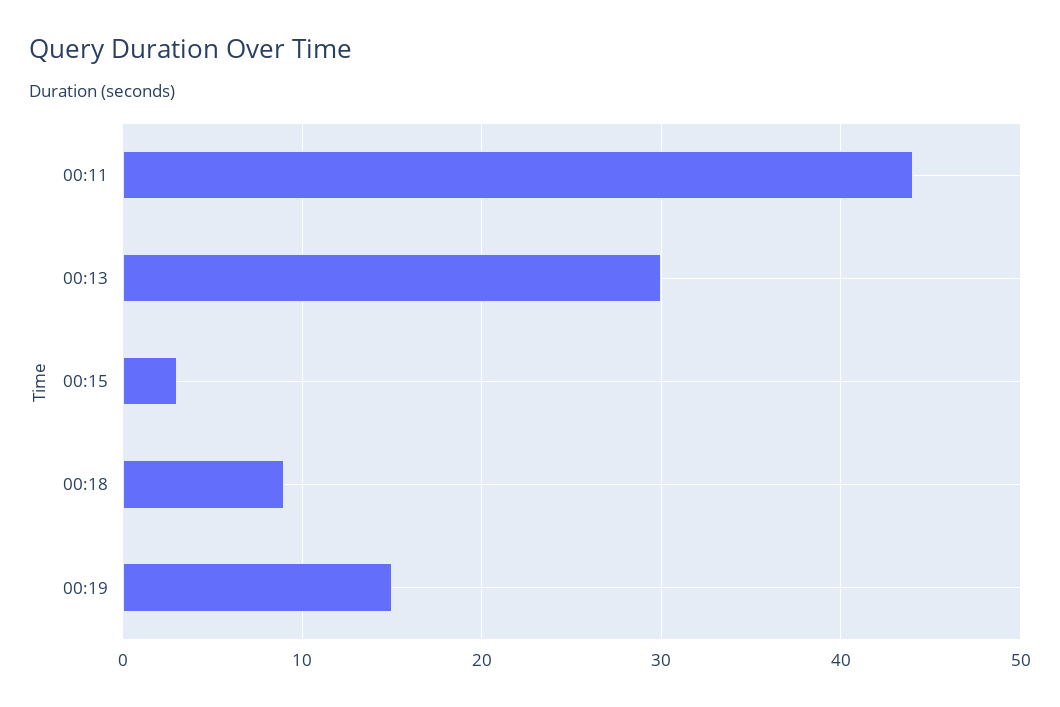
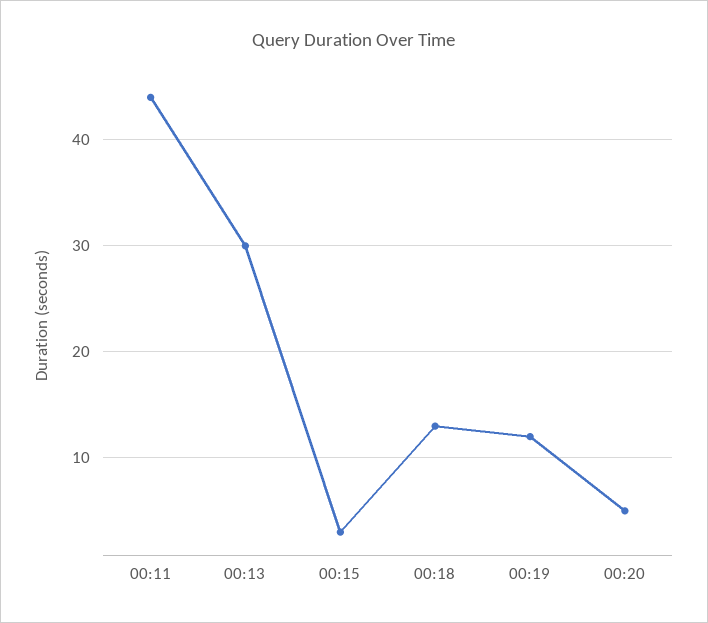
00:18: 9 -> 13
00:19: 15 -> 12
00:20: none -> 5

